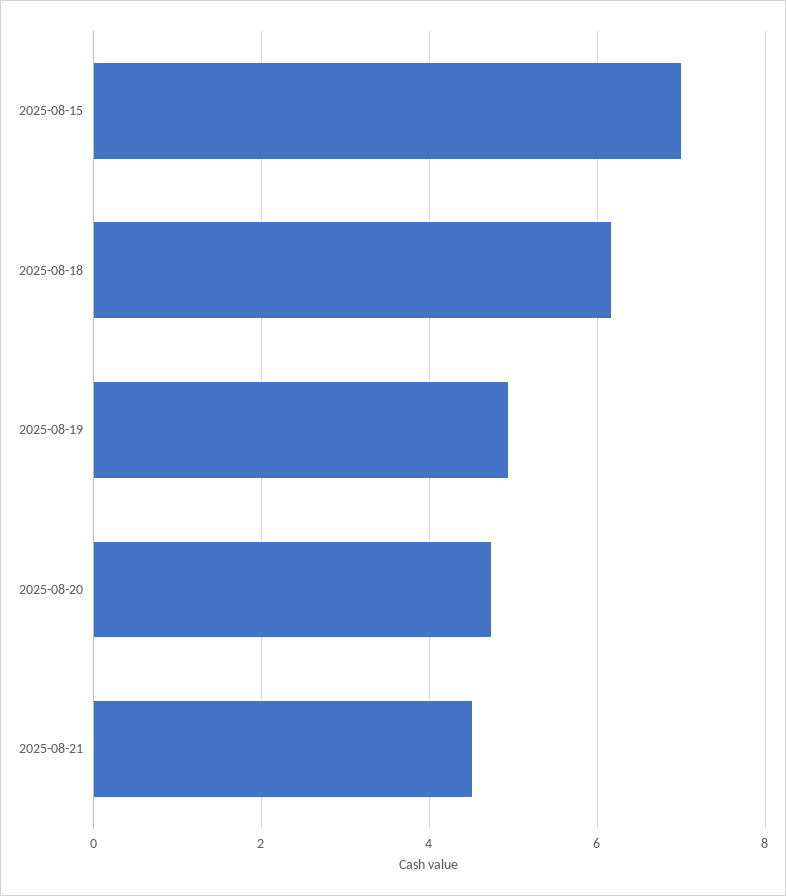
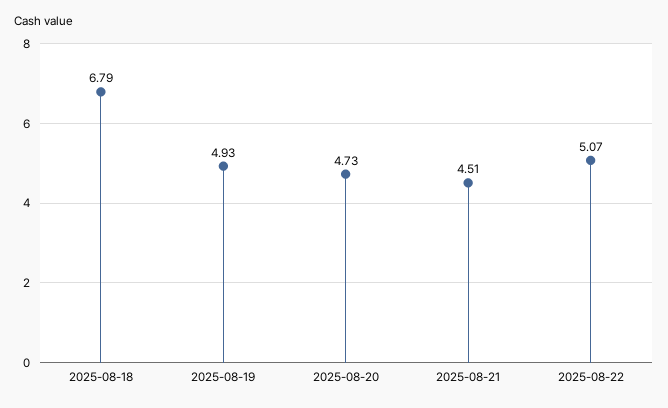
2025-08-15: 7 -> none
2025-08-18: 6.2 -> 6.79
2025-08-22: none -> 5.07

